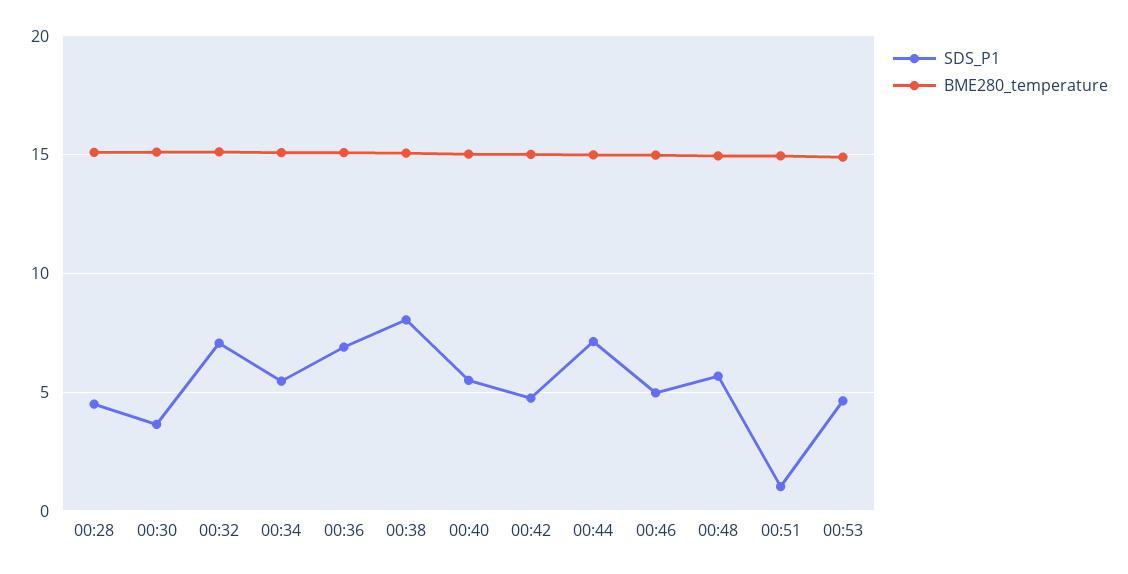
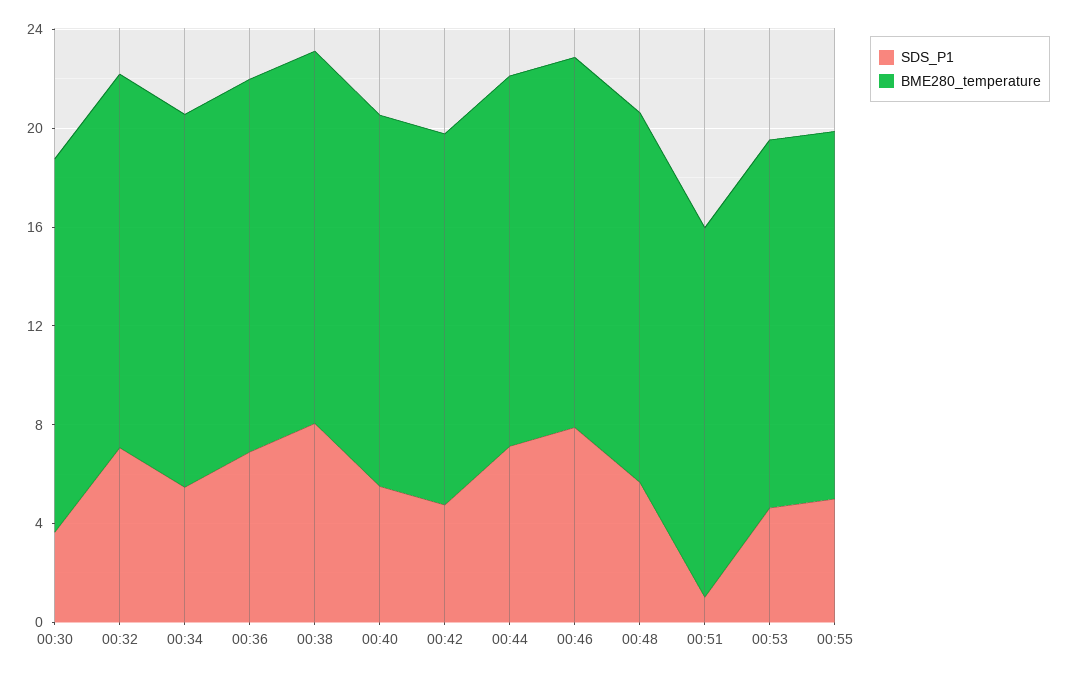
SDS_P1, 00:28: 4.5 -> none
BME280_temperature, 00:28: 15 -> none
SDS_P1, 00:46: 5 -> 8
SDS_P1, 00:55: none -> 5
BME280_temperature, 00:55: none -> 15

